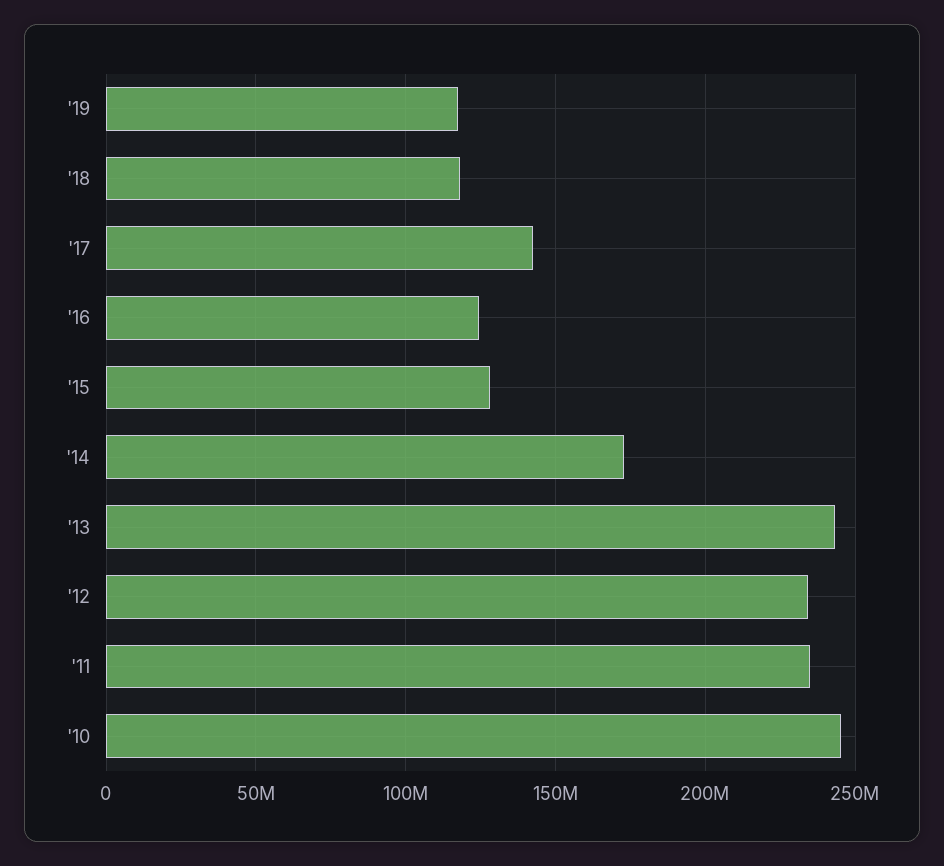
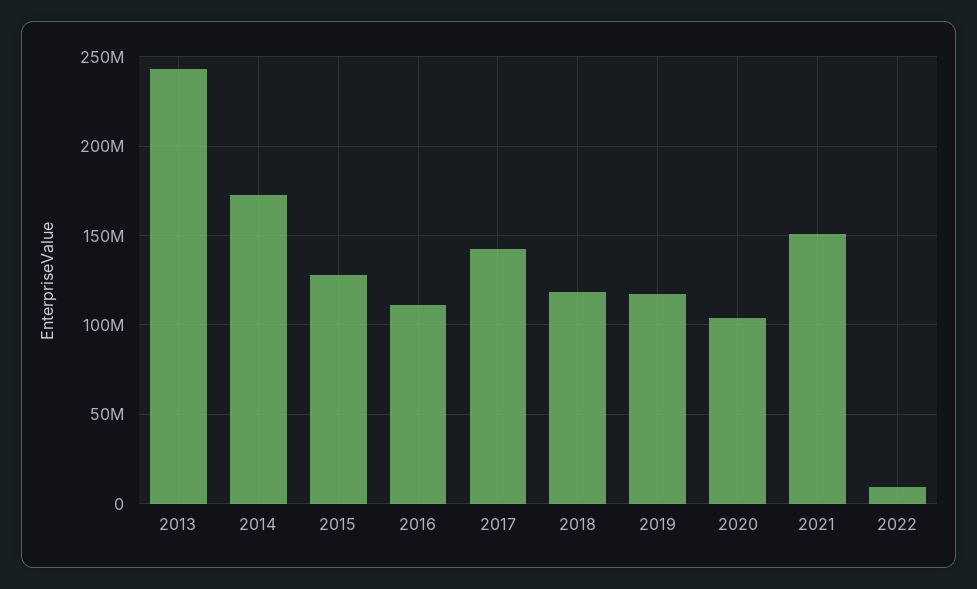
'16: 125000000 -> 110000000
'12: 235000000 -> none
'11: 235000000 -> none
'10: 245000000 -> none
2020: none -> 105000000
2021: none -> 150000000
2022: none -> 10000000

